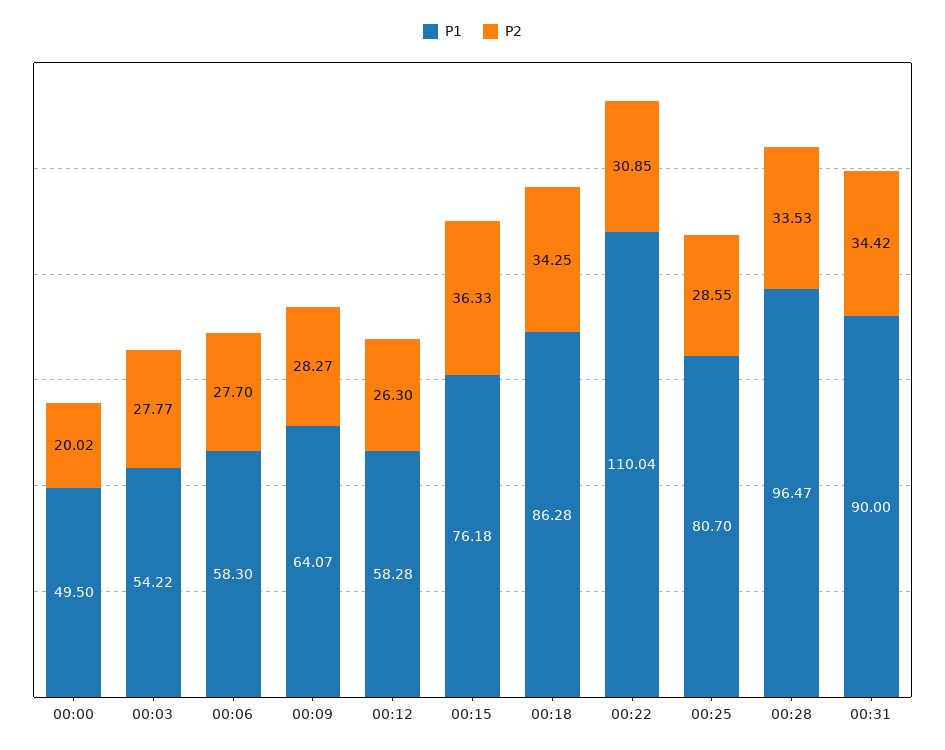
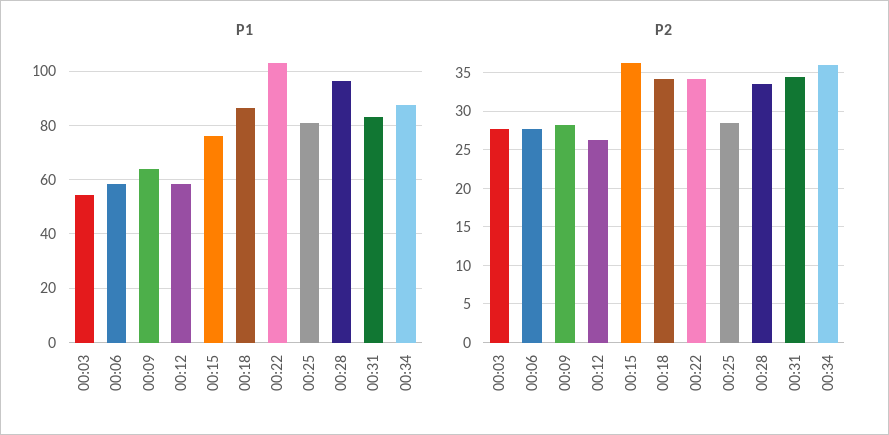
P1, 00:00: 49.5 -> none
P2, 00:00: 20.02 -> none
P1, 00:22: 110.04 -> 102.5
P2, 00:22: 30.85 -> 34
P1, 00:31: 90 -> 82.5
P1, 00:34: none -> 87.5
P2, 00:34: none -> 36

